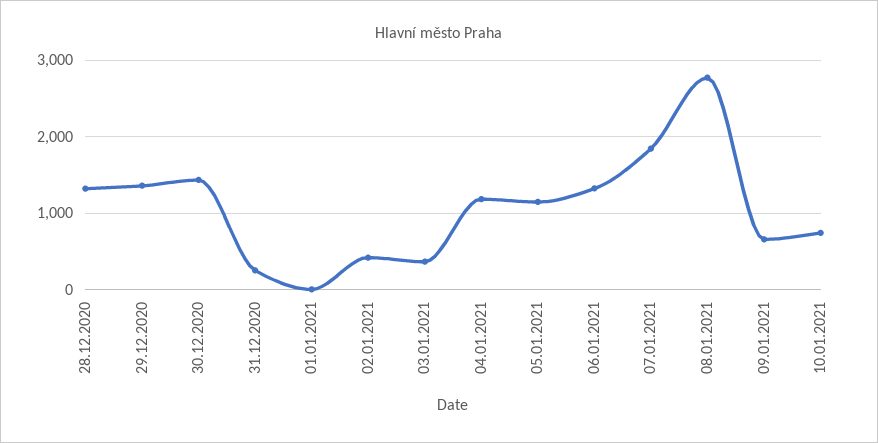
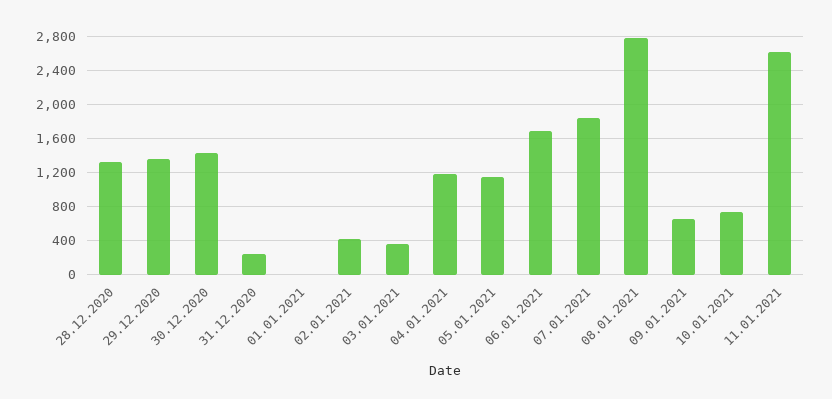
06.01.2021: 1300 -> 1700
11.01.2021: none -> 2600

